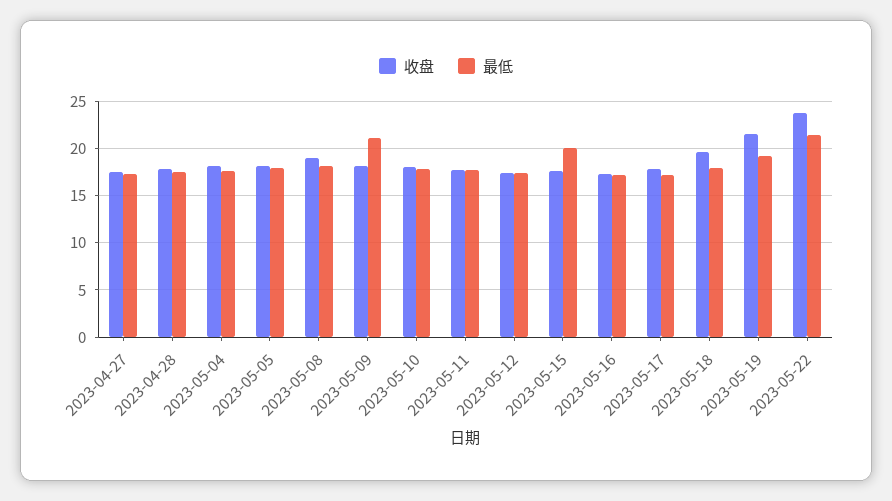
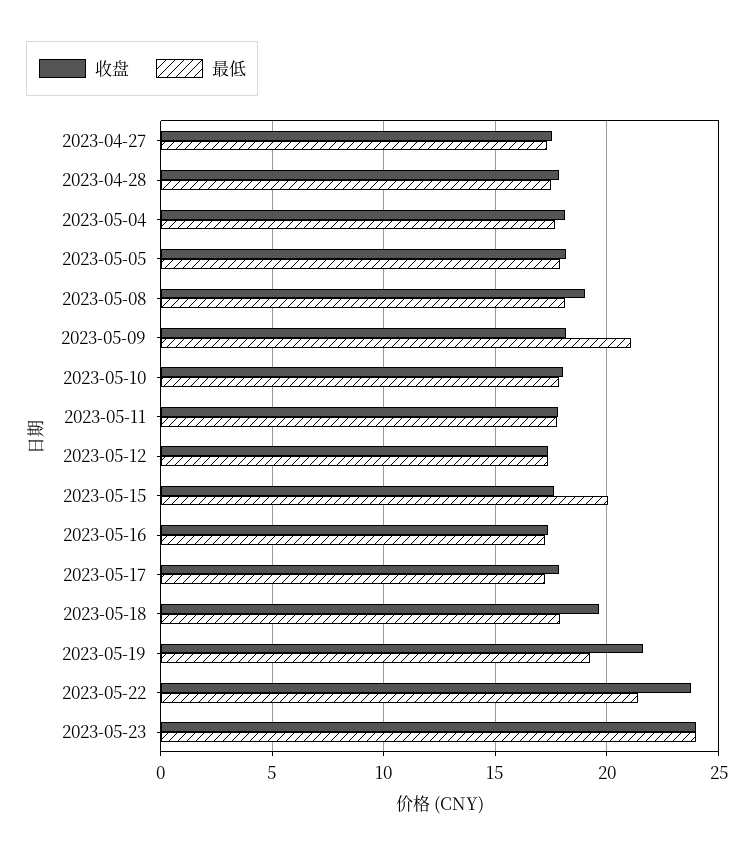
收盘, 2023-05-23: none -> 24
最低, 2023-05-23: none -> 24

